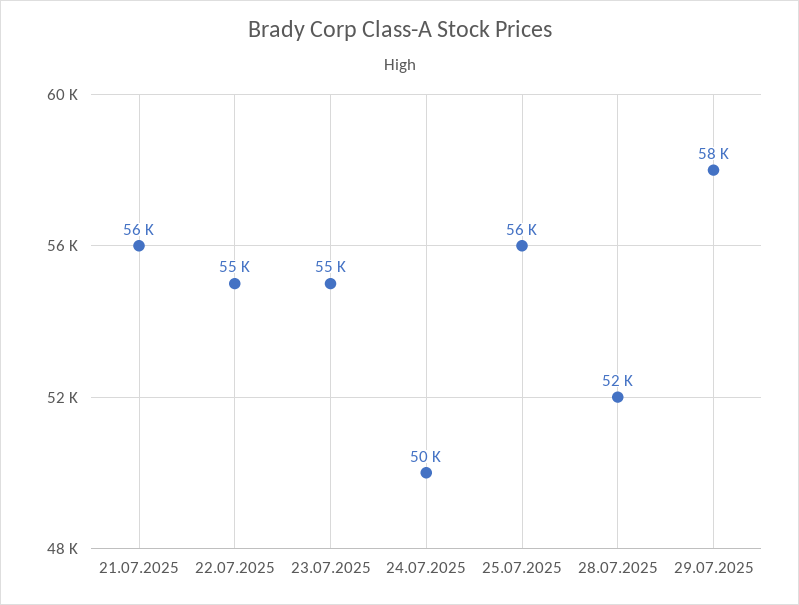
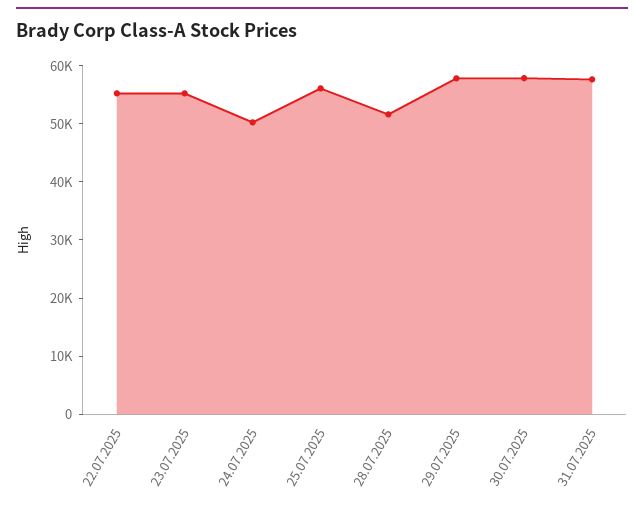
21.07.2025: 56000 -> none
30.07.2025: none -> 58000
31.07.2025: none -> 58000

